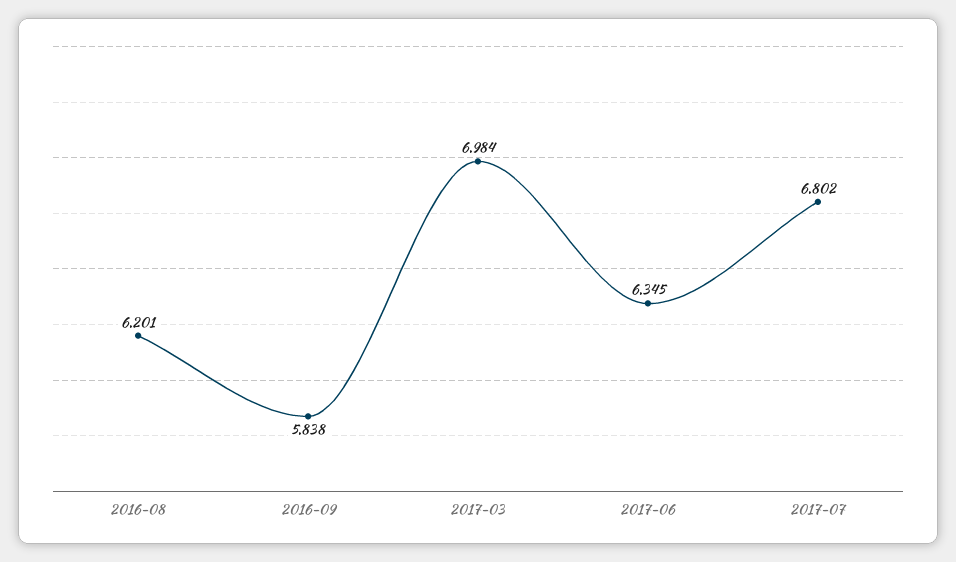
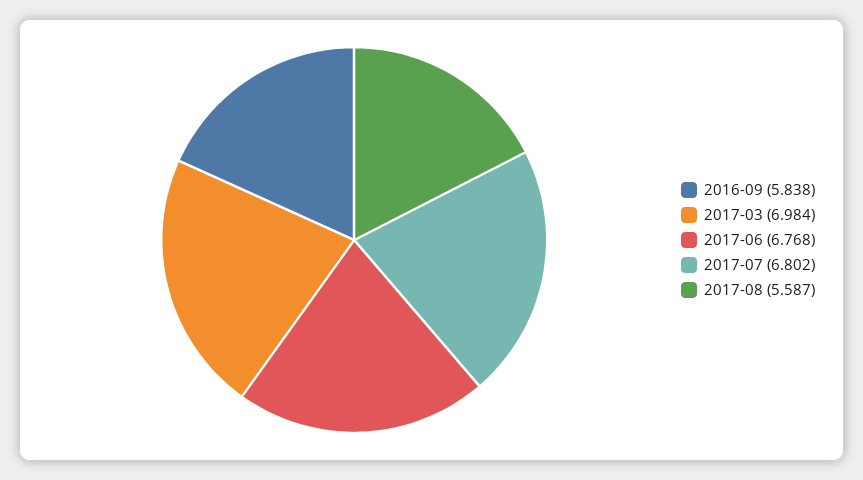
2016-08: 6.201 -> none
2017-06: 6.345 -> 6.768
2017-08: none -> 5.587

